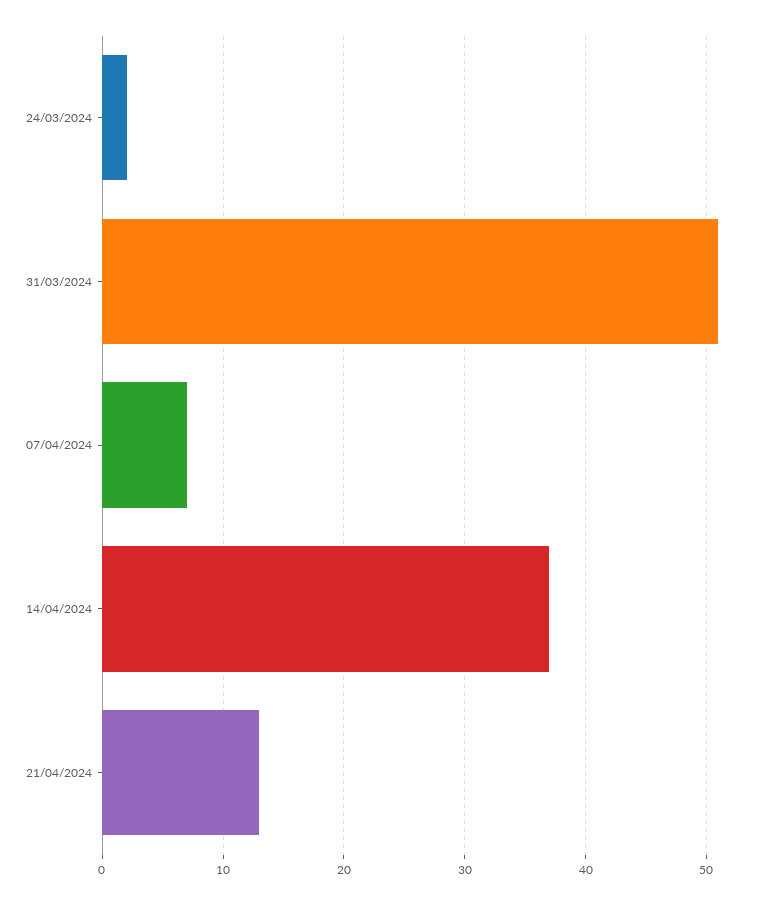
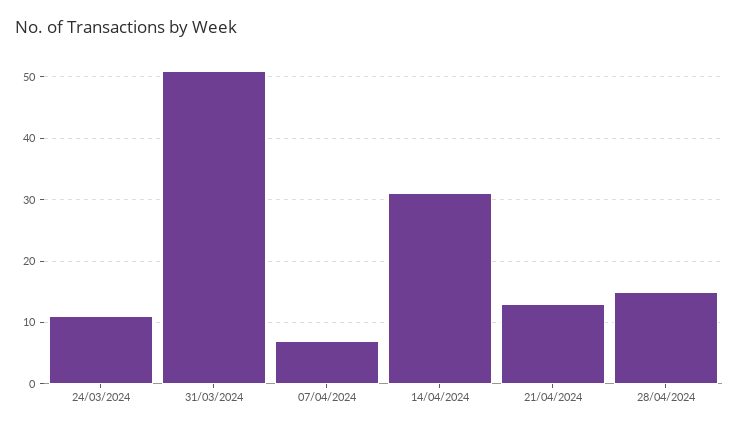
24/03/2024: 2 -> 11
14/04/2024: 37 -> 31
28/04/2024: none -> 15

